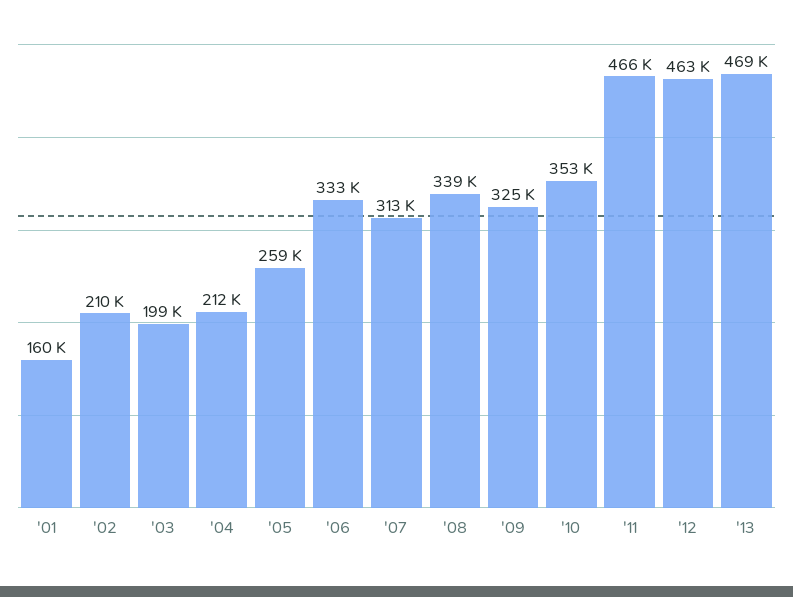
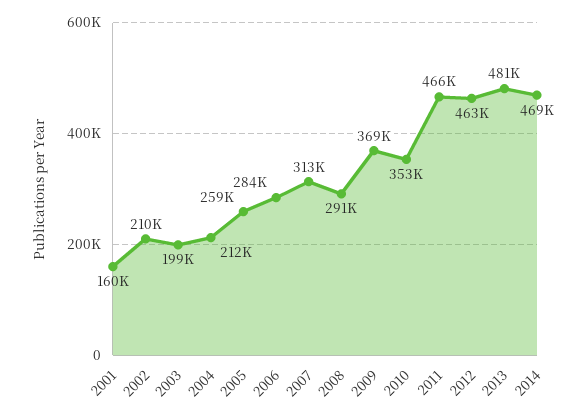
'06: 333000 -> 284000
'08: 339000 -> 291000
'09: 325000 -> 369000
'13: 469000 -> 481000
2014: none -> 469000

